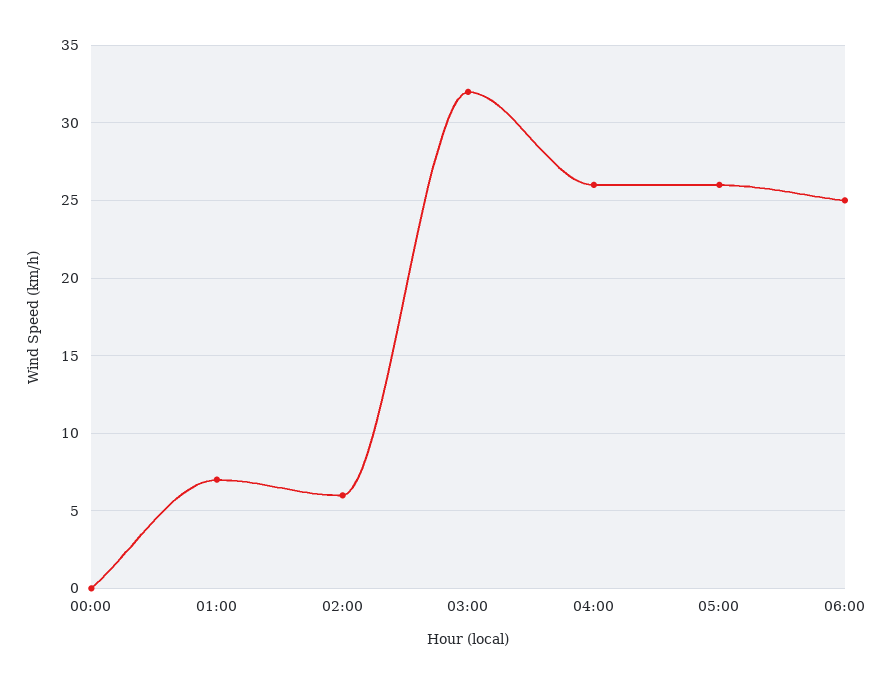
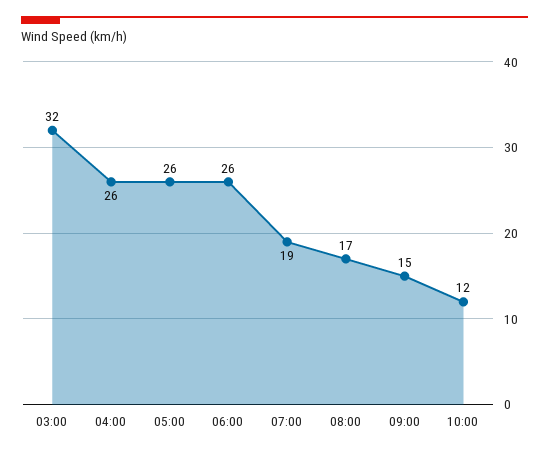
00:00: 0 -> none
01:00: 7 -> none
02:00: 6 -> none
06:00: 25 -> 26
07:00: none -> 19
08:00: none -> 17
09:00: none -> 15
10:00: none -> 12

